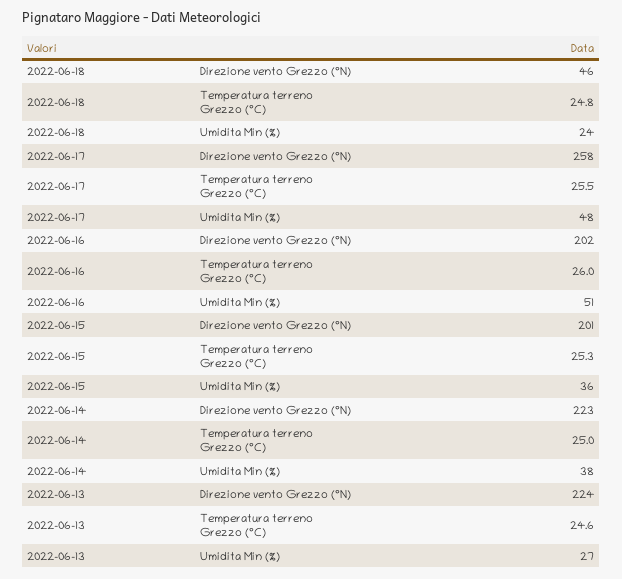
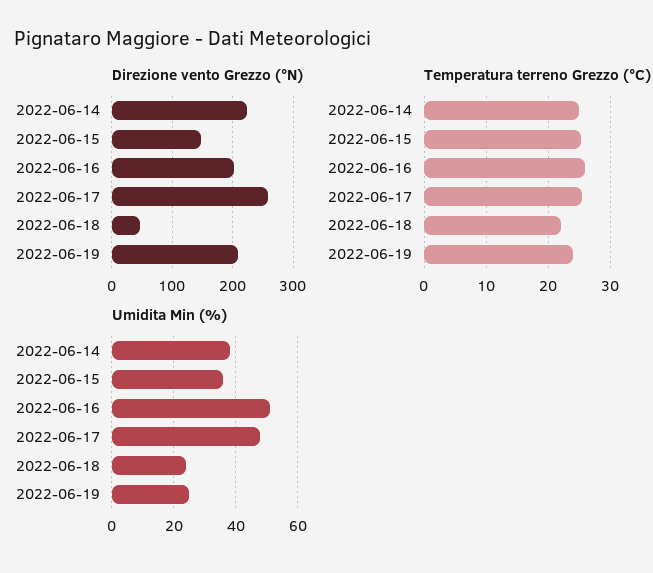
Temperatura terreno Grezzo (°C), 2022-06-18: 24.8 -> 22
Direzione vento Grezzo (°N), 2022-06-15: 201 -> 150
Direzione vento Grezzo (°N), 2022-06-13: 224 -> none
Temperatura terreno Grezzo (°C), 2022-06-13: 24.6 -> none
Umidita Min (%), 2022-06-13: 27 -> none
Direzione vento Grezzo (°N), 2022-06-19: none -> 210
Temperatura terreno Grezzo (°C), 2022-06-19: none -> 24
Umidita Min (%), 2022-06-19: none -> 25

